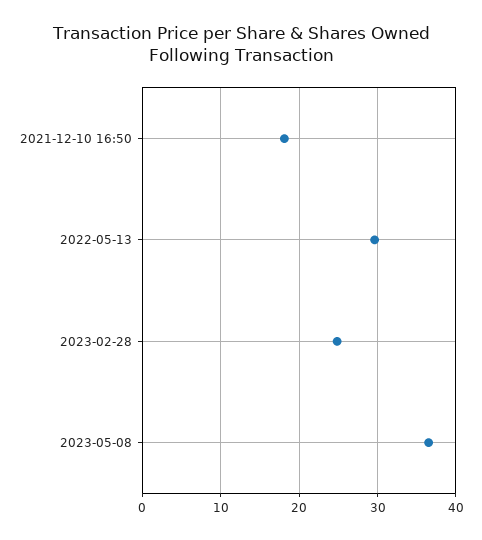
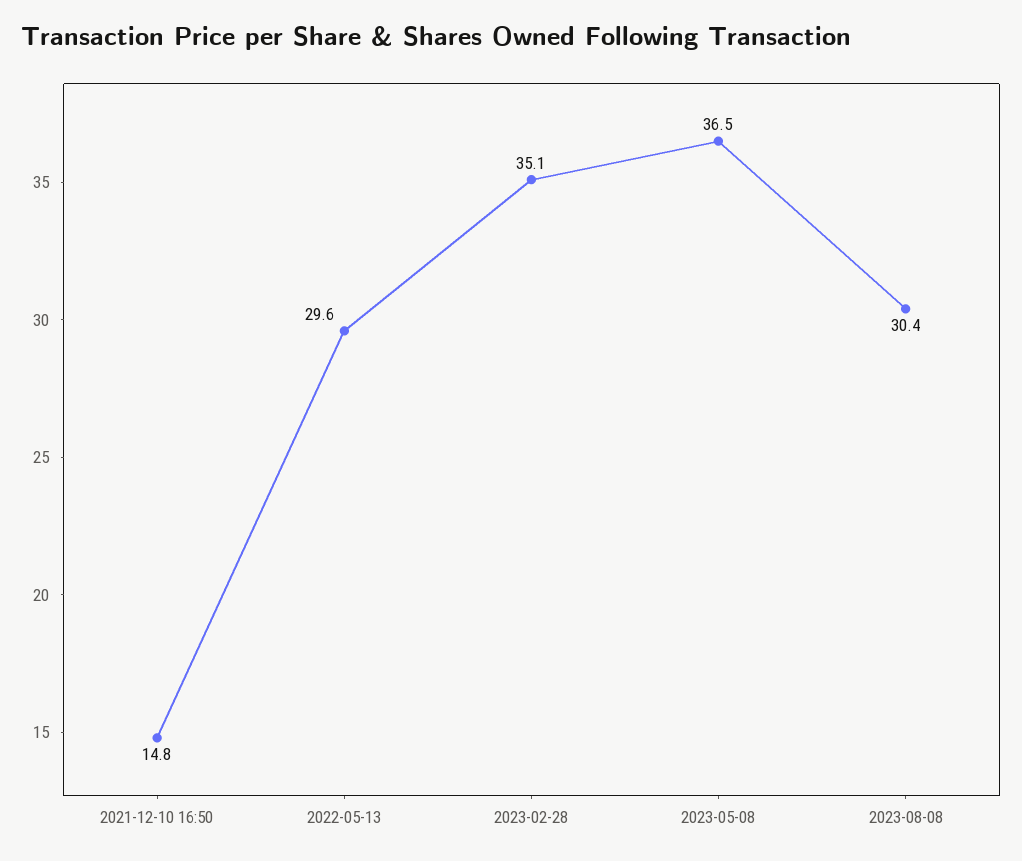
2021-12-10 16:50: 18 -> 14.8
2023-02-28: 25 -> 35.1
2023-08-08: none -> 30.4

